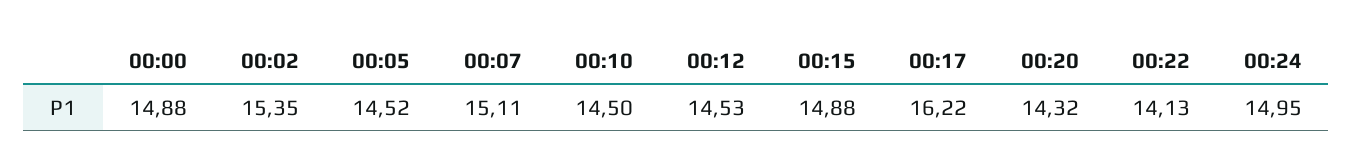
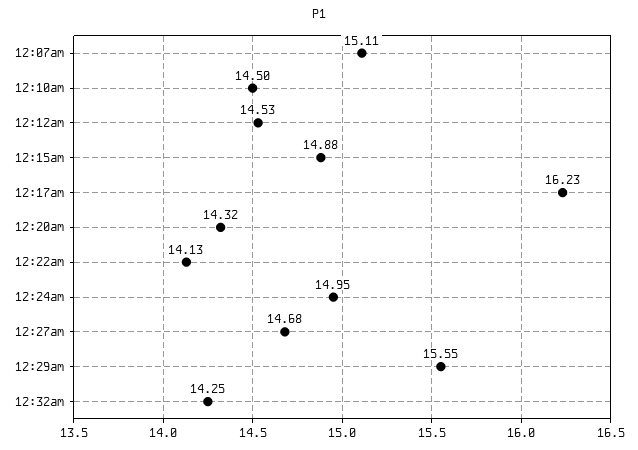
00:00: 14.88 -> none
00:02: 15.35 -> none
00:05: 14.52 -> none
00:17: 16.22 -> 16.23
12:27am: none -> 14.68
12:29am: none -> 15.55
12:32am: none -> 14.25

